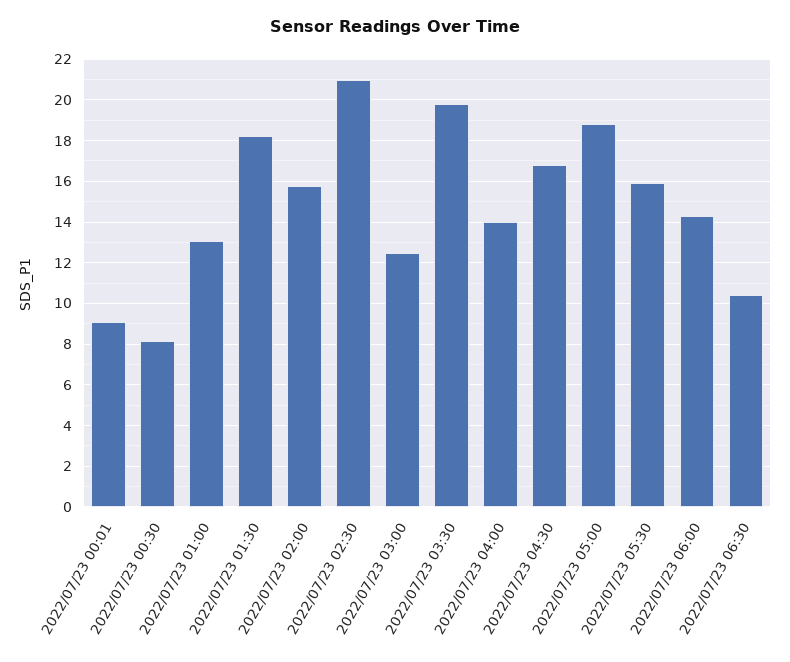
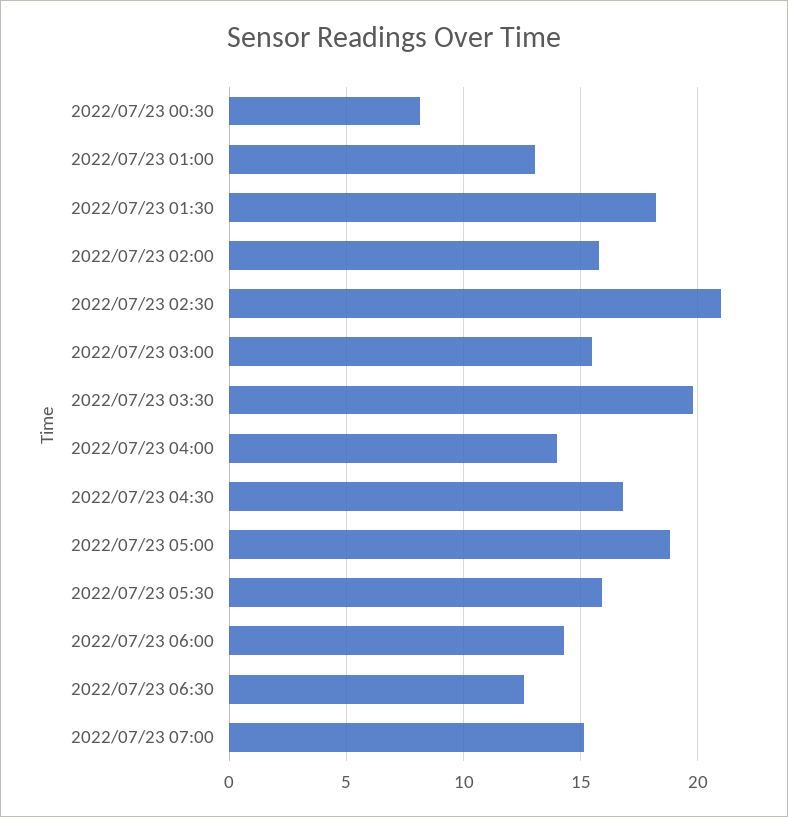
2022/07/23 00:01: 9 -> none
2022/07/23 03:00: 12.5 -> 15.5
2022/07/23 06:30: 10.5 -> 12.5
2022/07/23 07:00: none -> 15

